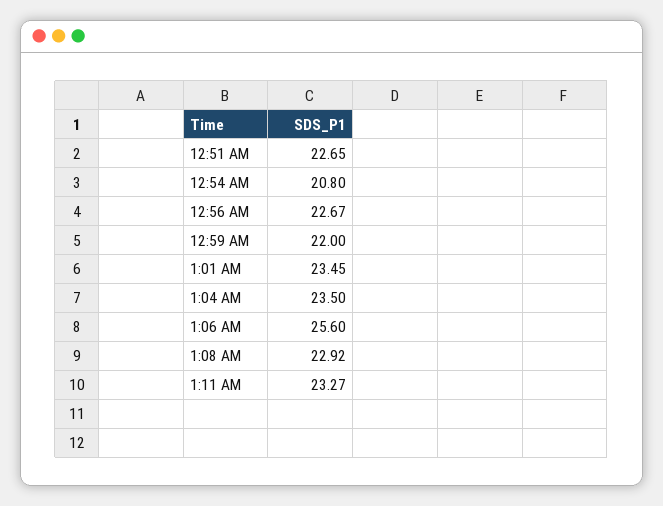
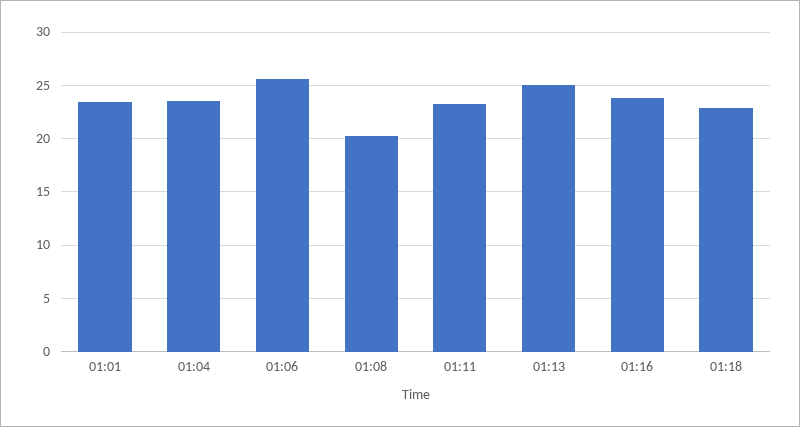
12:51 AM: 22.65 -> none
12:54 AM: 20.8 -> none
12:56 AM: 22.67 -> none
12:59 AM: 22 -> none
1:08 AM: 22.92 -> 20
01:13: none -> 25
01:16: none -> 24
01:18: none -> 23

